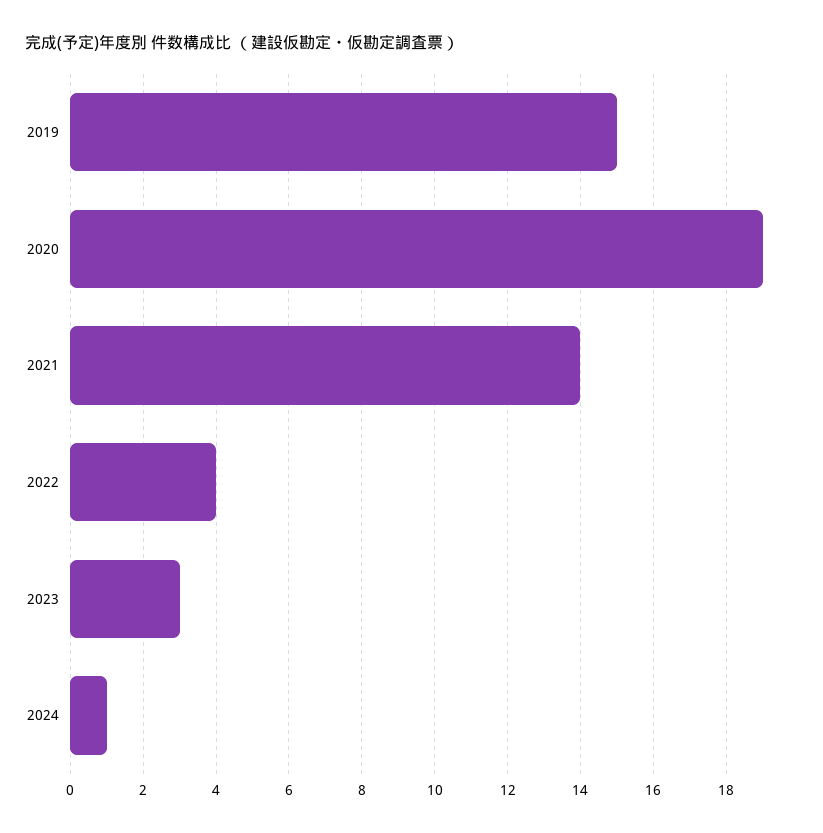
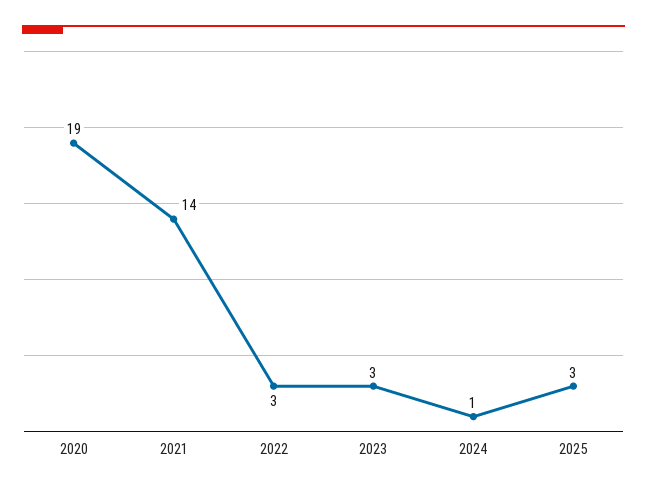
2019: 15 -> none
2022: 4 -> 3
2025: none -> 3

